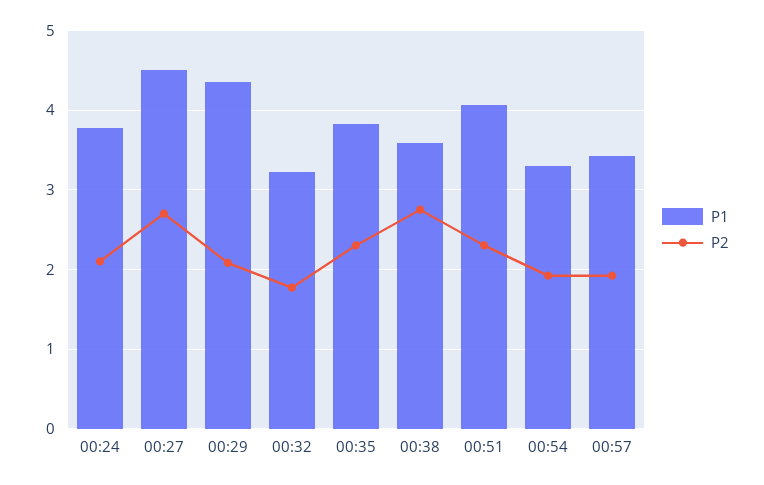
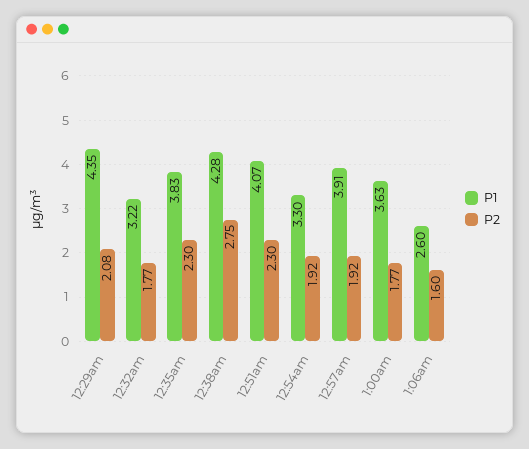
P1, 00:24: 3.8 -> none
P2, 00:24: 2.1 -> none
P1, 00:27: 4.5 -> none
P2, 00:27: 2.7 -> none
P1, 00:38: 3.6 -> 4.28
P1, 00:57: 3.4 -> 3.91
P1, 1:00am: none -> 3.63
P2, 1:00am: none -> 1.77
P1, 1:06am: none -> 2.6
P2, 1:06am: none -> 1.6

